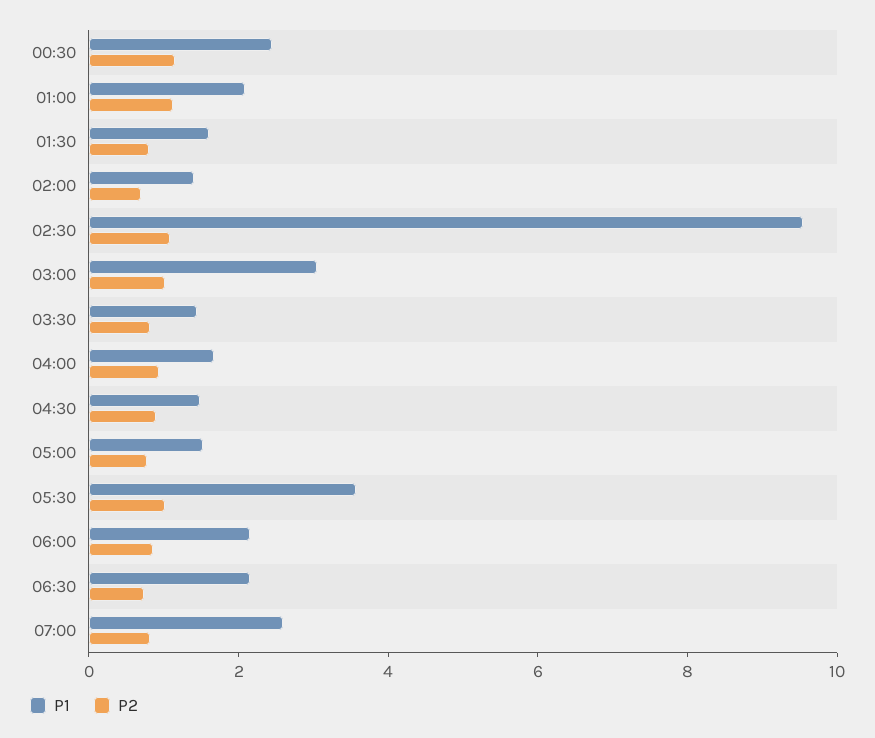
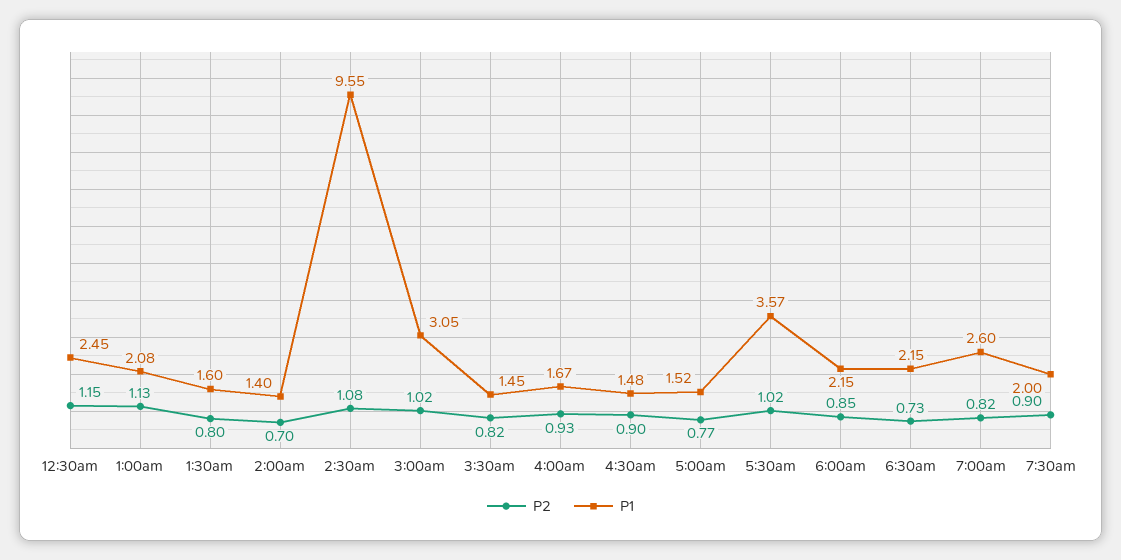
P2, 7:30am: none -> 0.9
P1, 7:30am: none -> 2

